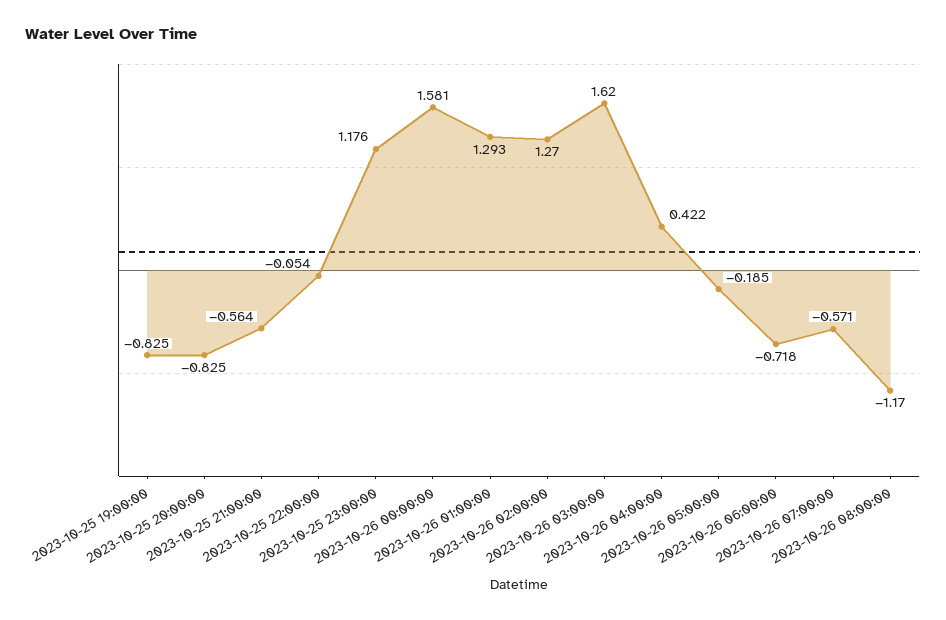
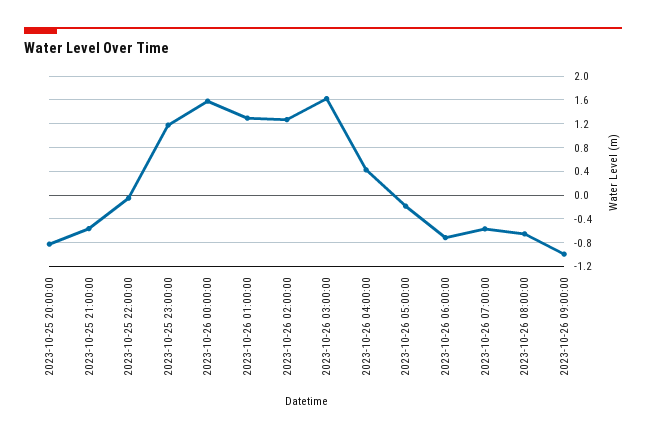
2023-10-25 19:00:00: -0.825 -> none
2023-10-26 08:00:00: -1.17 -> -0.6
2023-10-26 09:00:00: none -> -1

